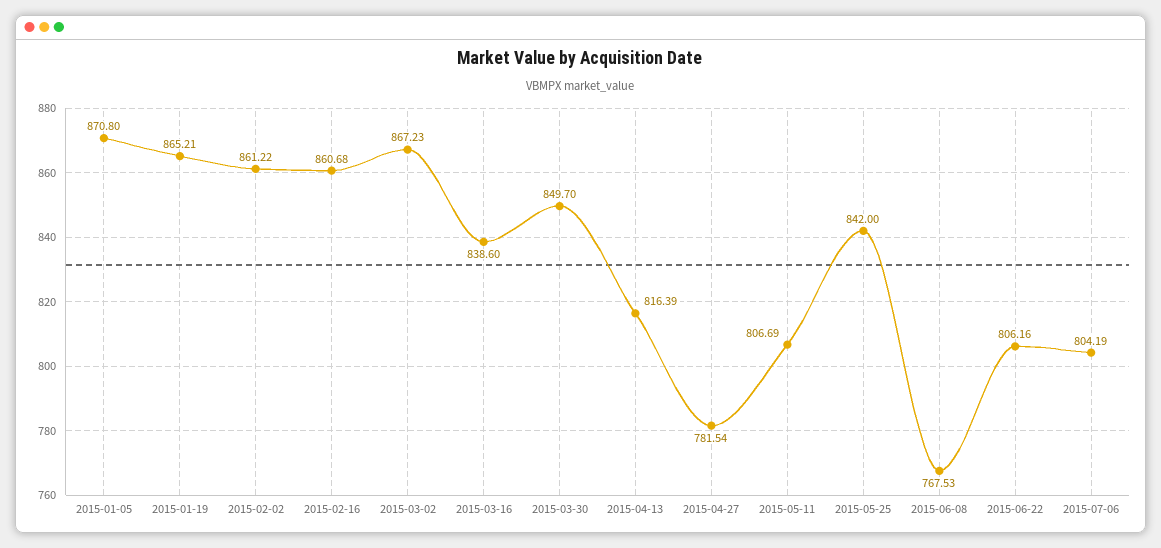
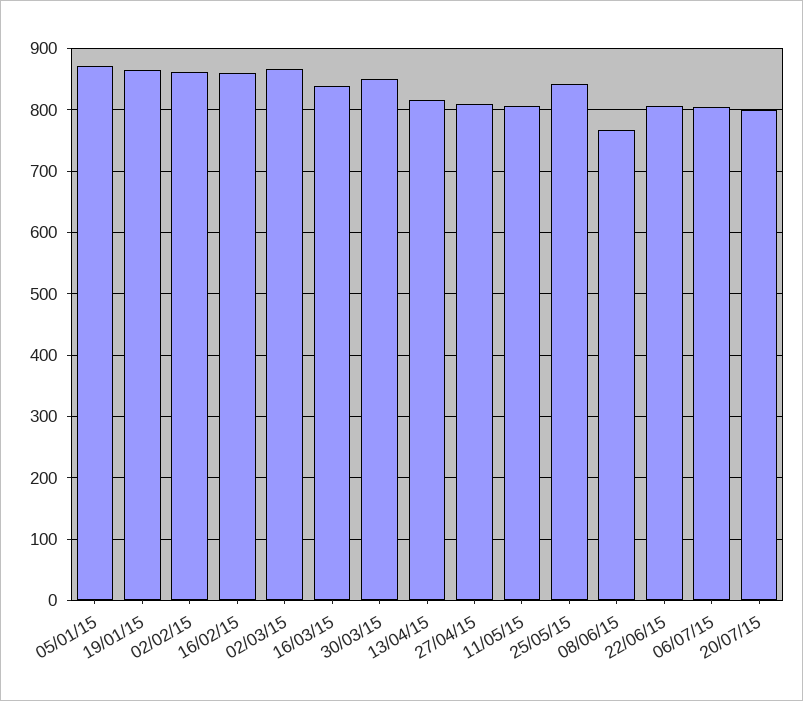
2015-04-27: 781.54 -> 810
20/07/15: none -> 800

